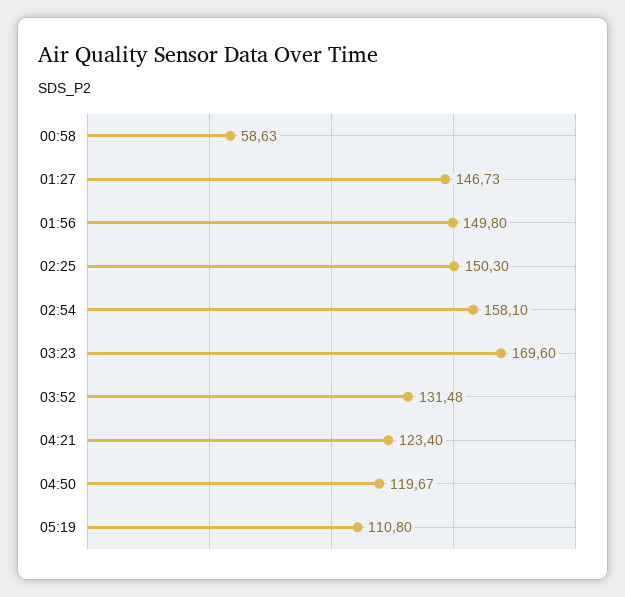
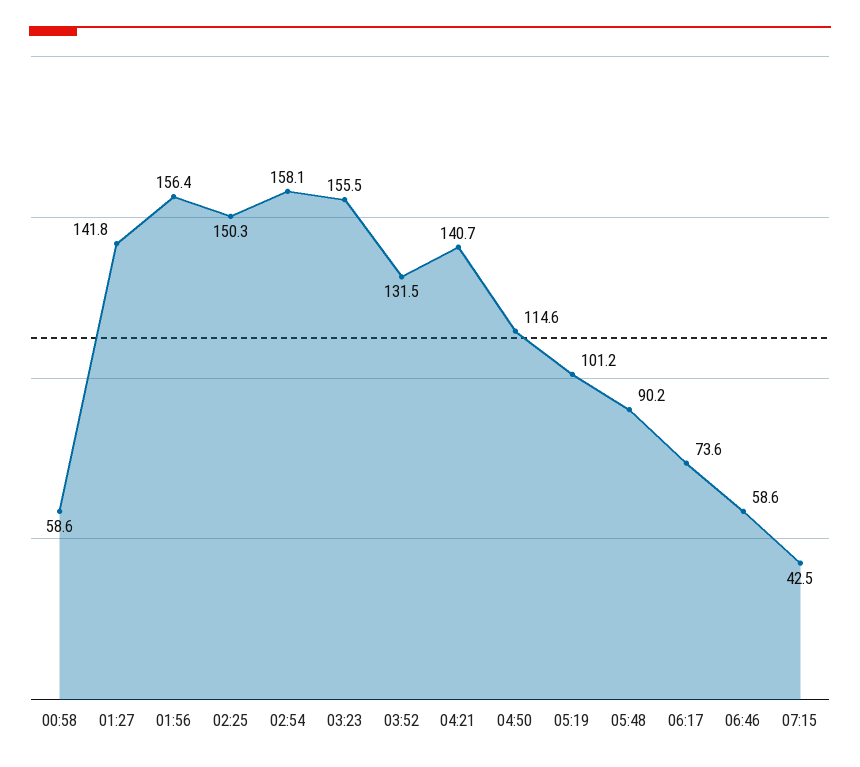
01:27: 146.73 -> 141.8
01:56: 149.8 -> 156.4
03:23: 169.6 -> 155.5
04:21: 123.4 -> 140.7
04:50: 119.67 -> 114.6
05:19: 110.8 -> 101.2
05:48: none -> 90.2
06:17: none -> 73.6
06:46: none -> 58.6
07:15: none -> 42.5

